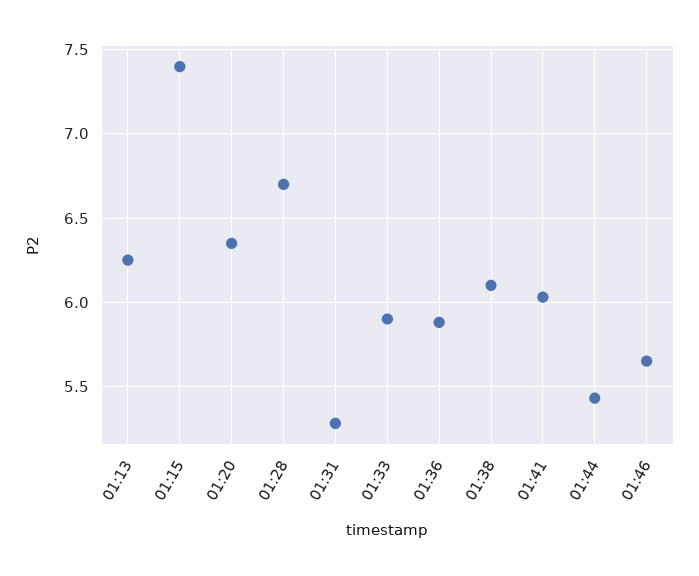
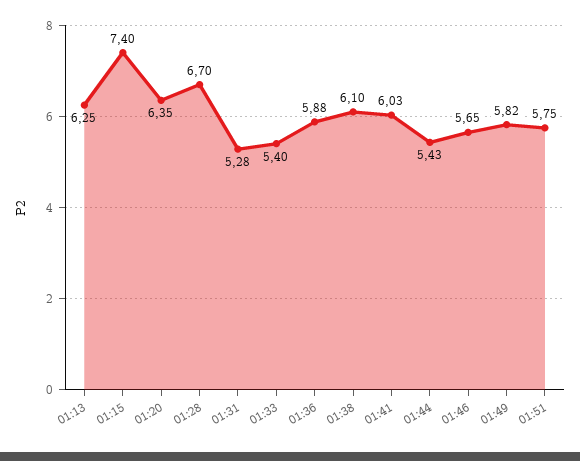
01:33: 5.9 -> 5.4
01:49: none -> 5.82
01:51: none -> 5.75

